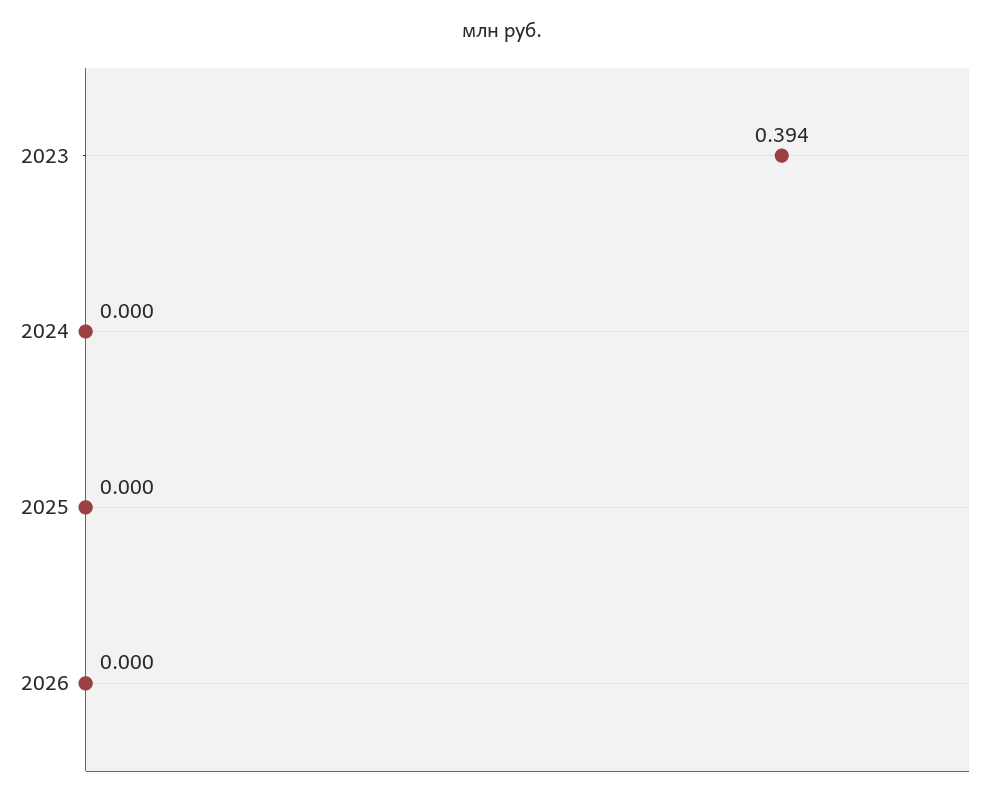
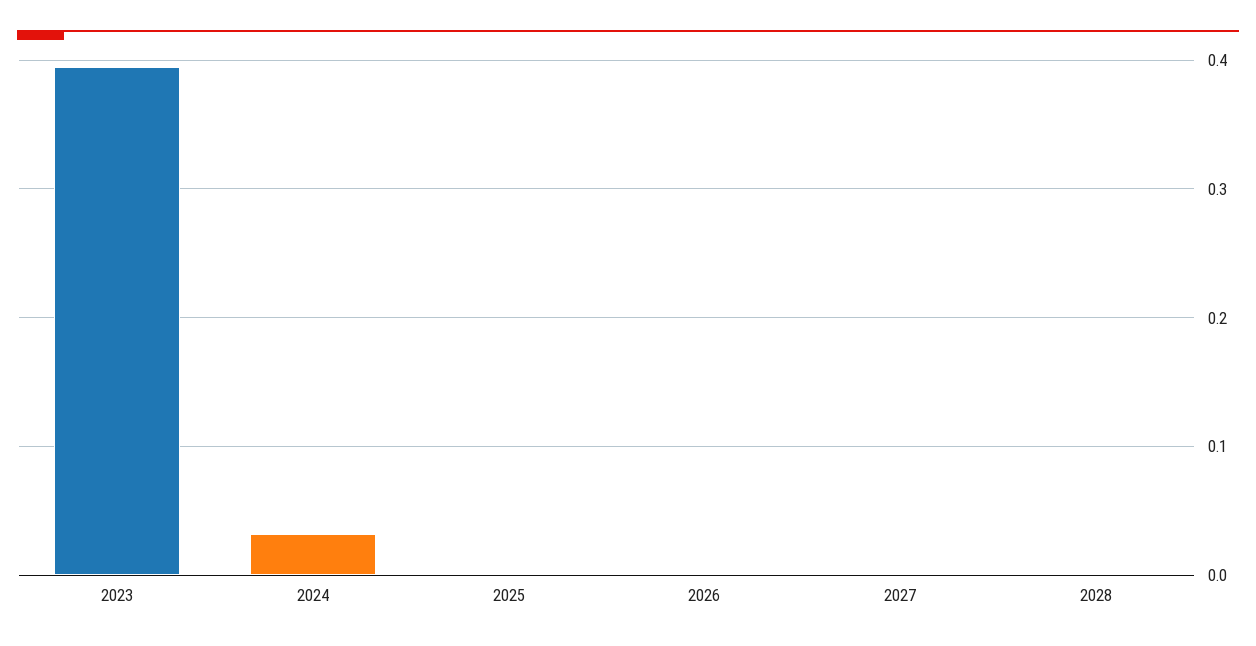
2024: 0 -> 0.03
2027: none -> 0
2028: none -> 0

